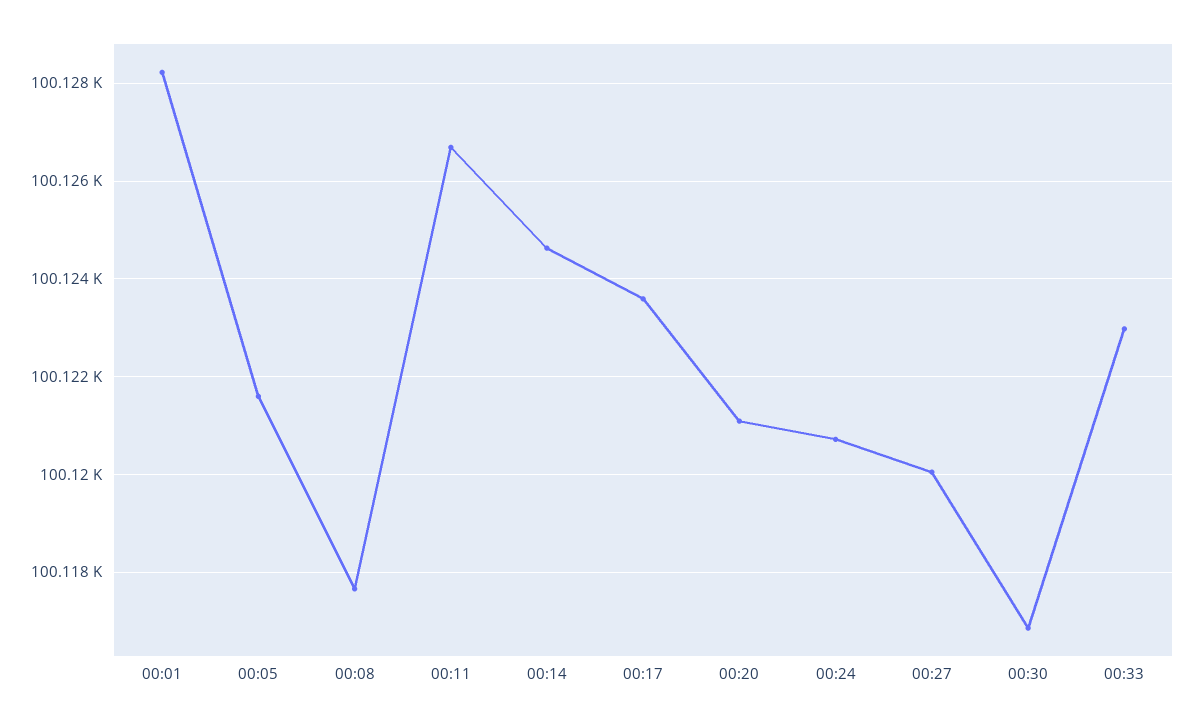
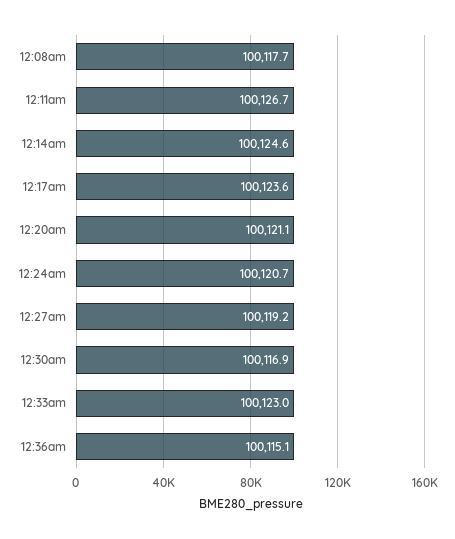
00:01: 100128.2 -> none
00:05: 100121.6 -> none
00:27: 100120 -> 100119.2
12:36am: none -> 100115.1

